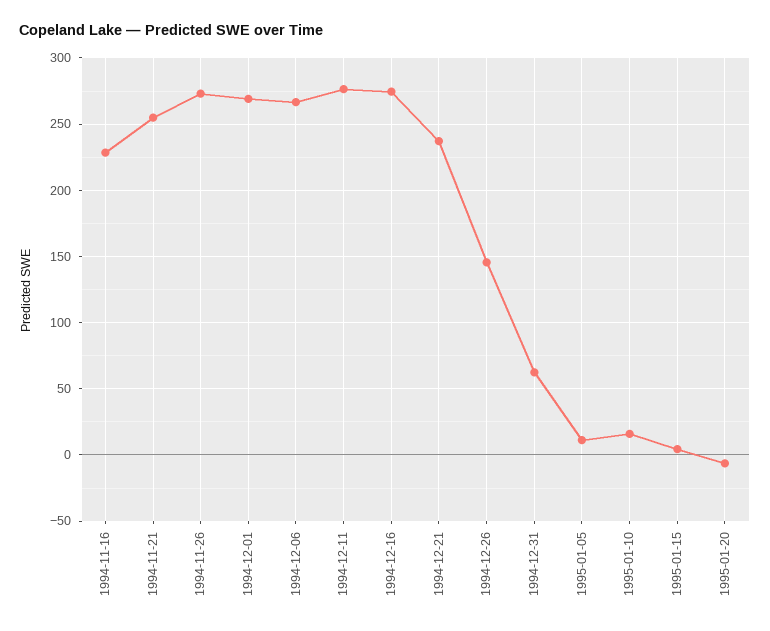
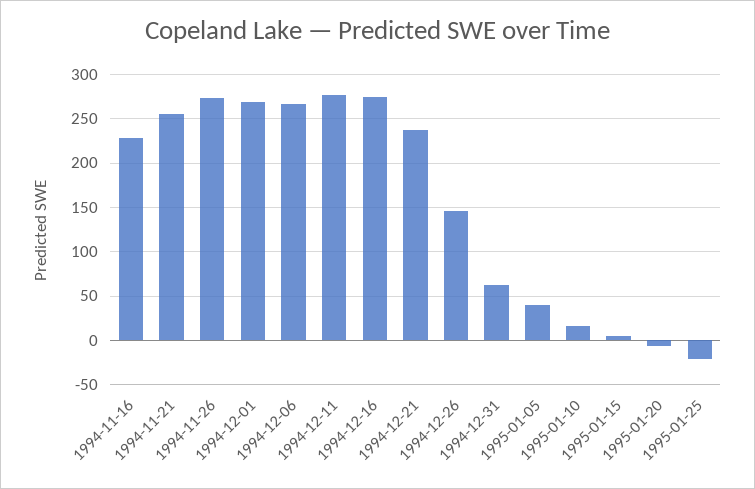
1995-01-05: 10 -> 40
1995-01-25: none -> -20

